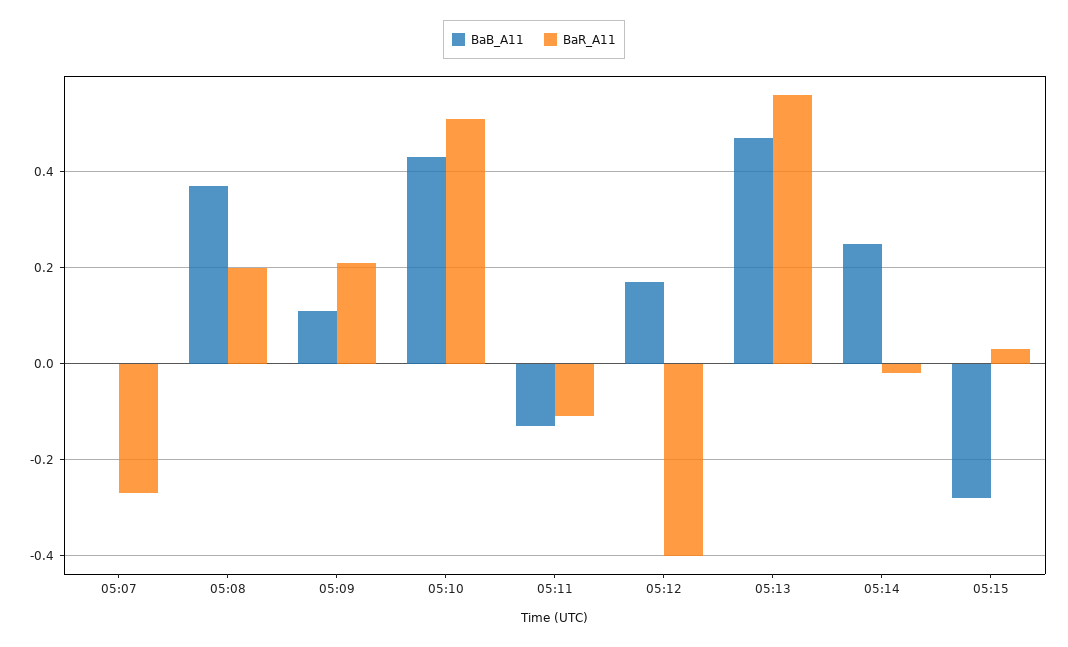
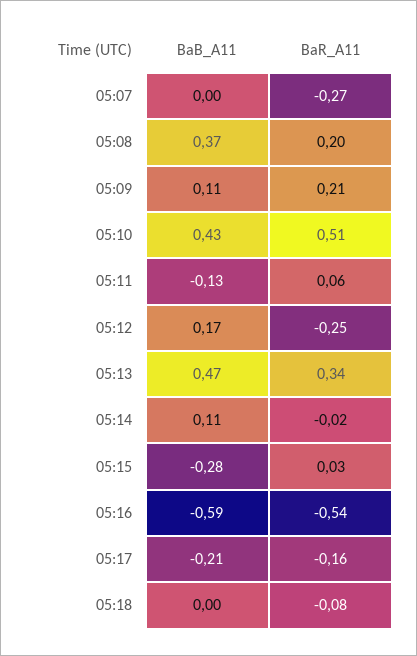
BaR_A11, 05:11: -0.1 -> 0.06
BaR_A11, 05:12: -0.4 -> -0.25
BaR_A11, 05:13: 0.55 -> 0.34
BaB_A11, 05:14: 0.25 -> 0.11
BaB_A11, 05:16: none -> -0.59
BaR_A11, 05:16: none -> -0.54
BaB_A11, 05:17: none -> -0.21
BaR_A11, 05:17: none -> -0.16
BaB_A11, 05:18: none -> 0
BaR_A11, 05:18: none -> -0.08

